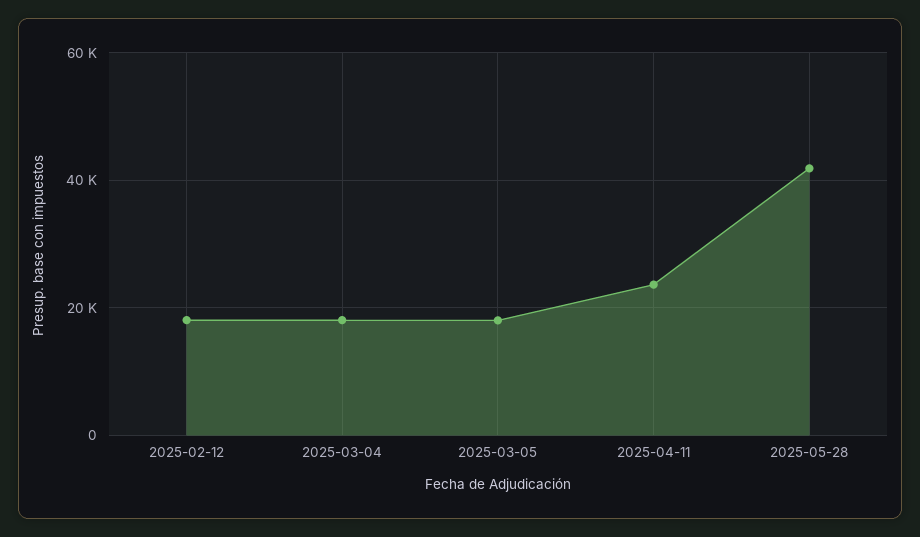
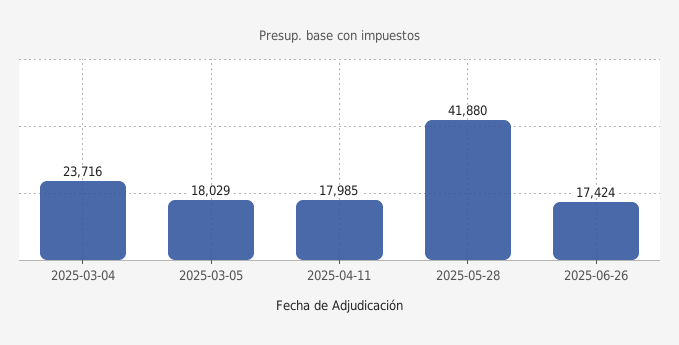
2025-02-12: 18000 -> none
2025-03-04: 18000 -> 23716
2025-04-11: 24000 -> 17985
2025-06-26: none -> 17424

